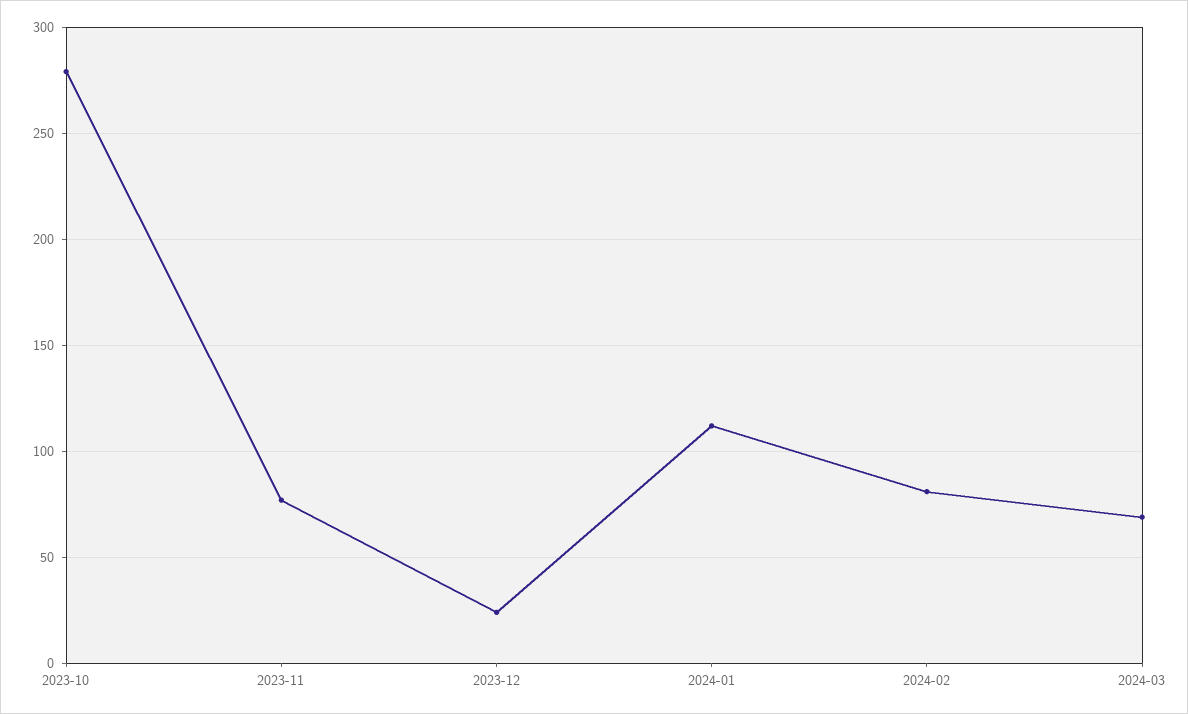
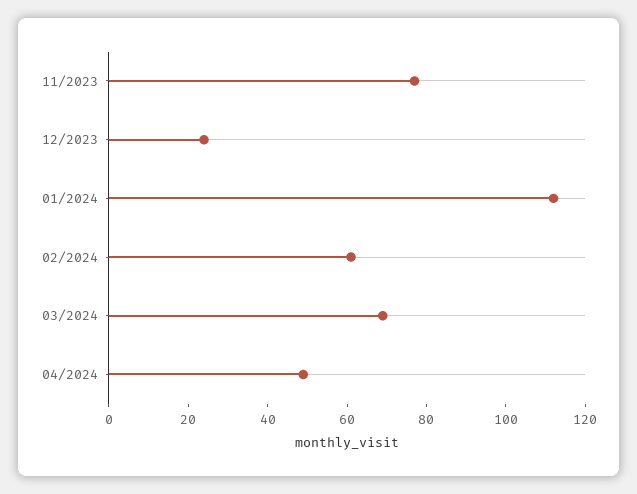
2023-10: 280 -> none
2024-02: 80 -> 60
04/2024: none -> 50

